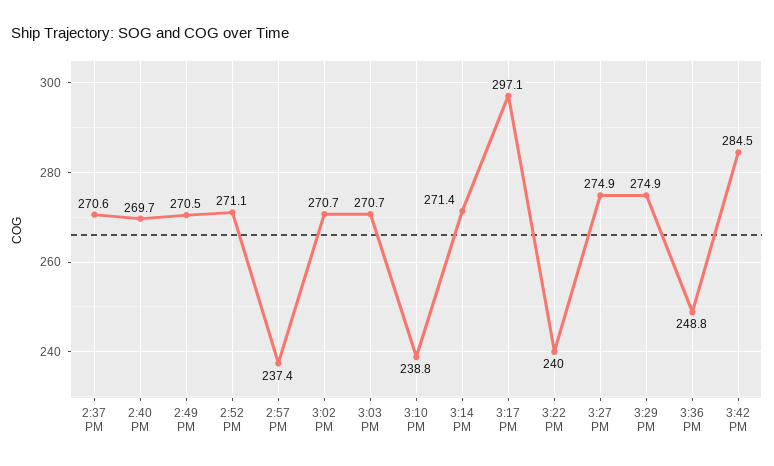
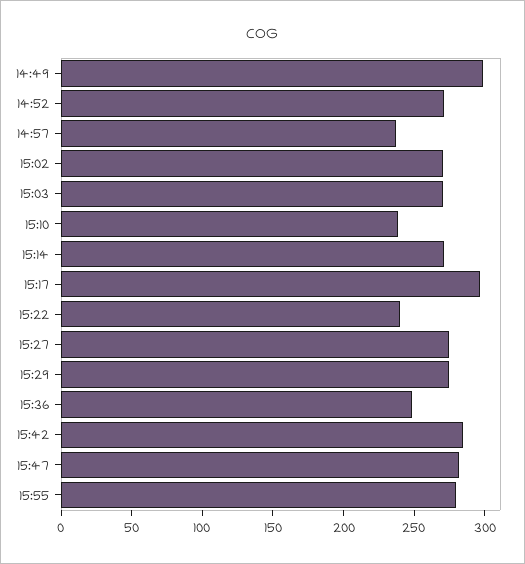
2:37 PM: 270.6 -> none
2:40 PM: 269.7 -> none
2:49 PM: 270.5 -> 300
15:47: none -> 280
15:55: none -> 280

